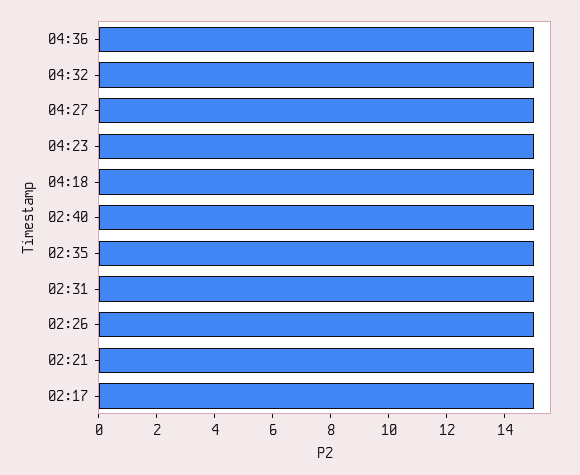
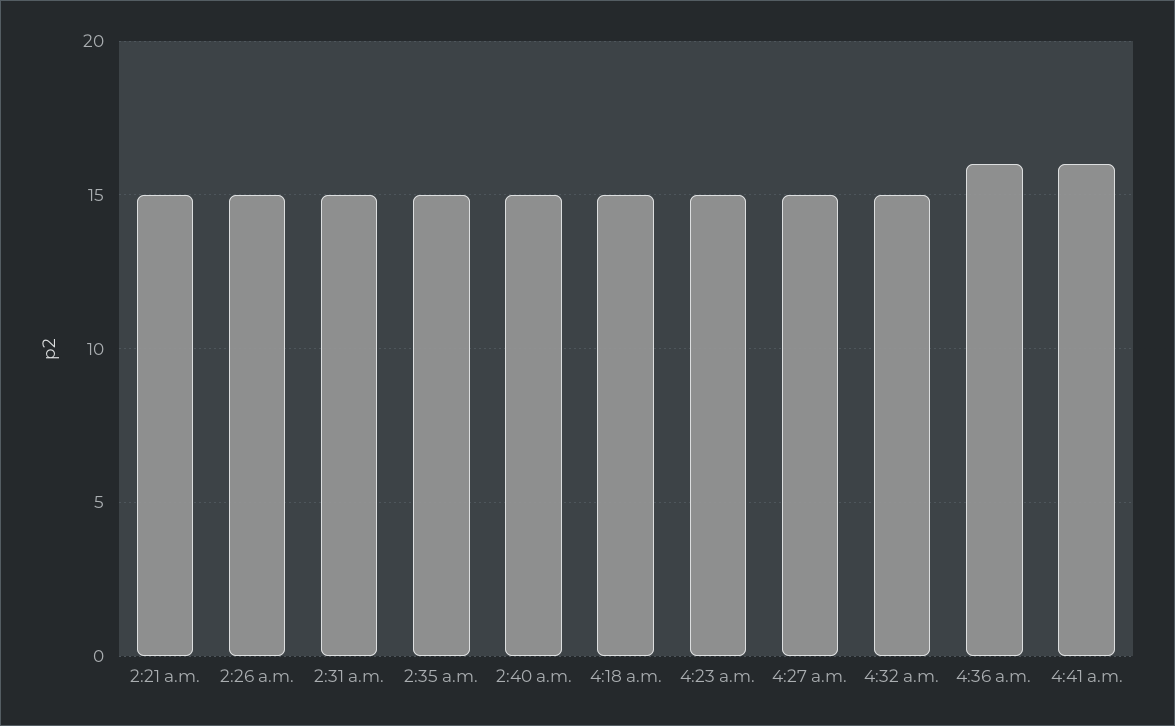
04:36: 15 -> 16
02:17: 15 -> none
4:41 a.m.: none -> 16

